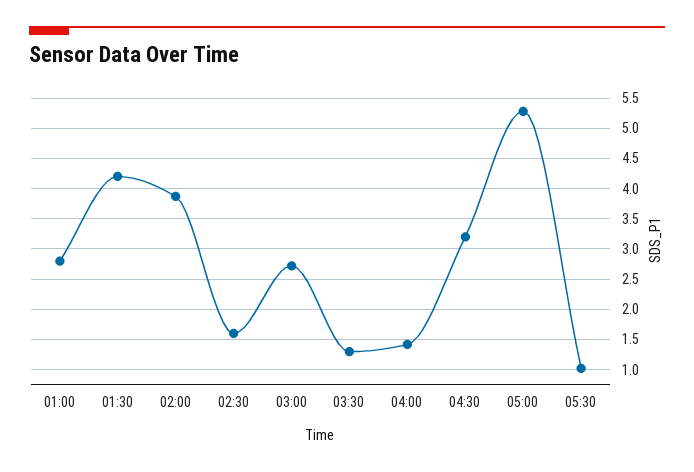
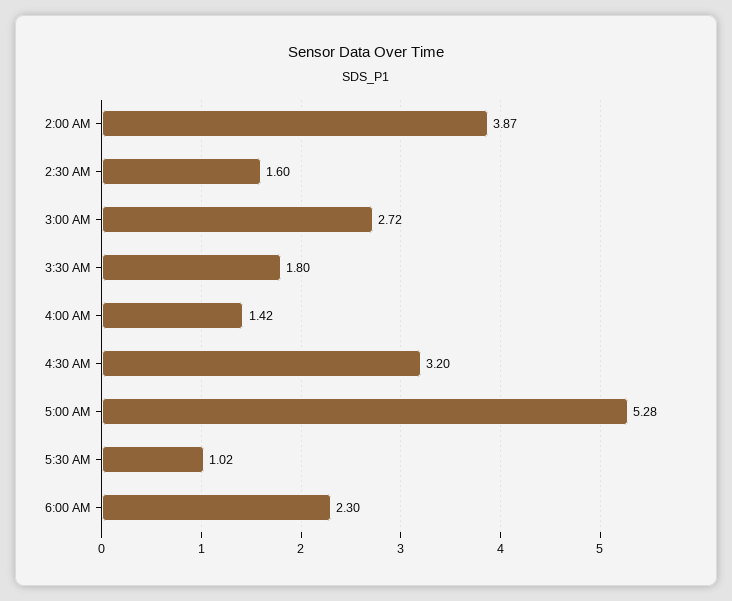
01:00: 2.8 -> none
01:30: 4.2 -> none
03:30: 1.3 -> 1.8
6:00 AM: none -> 2.3

